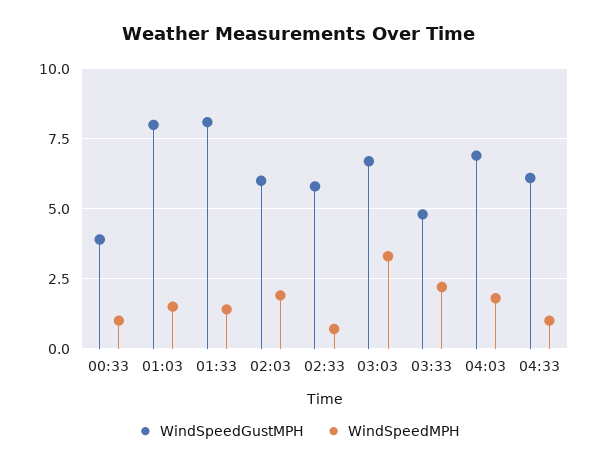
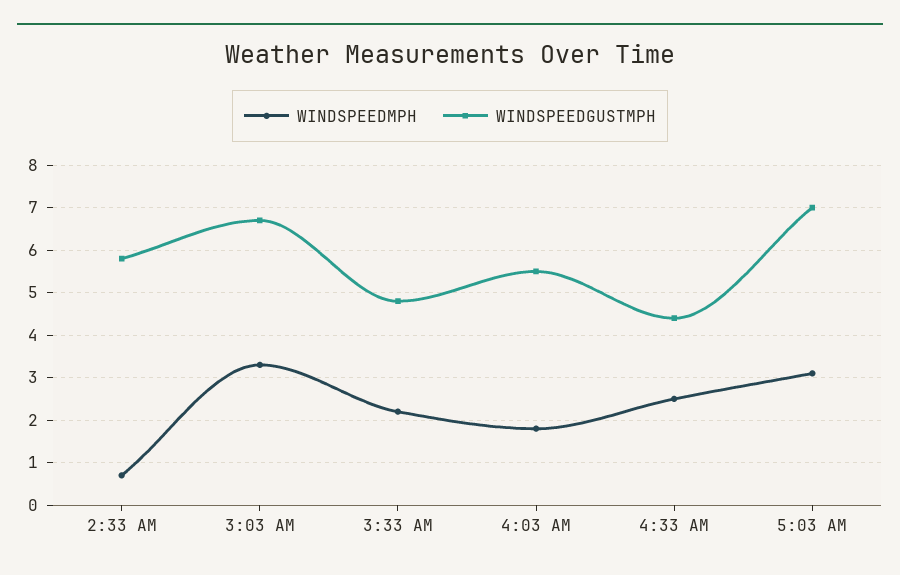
WindSpeedGustMPH, 00:33: 4 -> none
WindSpeedMPH, 00:33: 1 -> none
WindSpeedGustMPH, 01:03: 8 -> none
WindSpeedMPH, 01:03: 1.5 -> none
WindSpeedGustMPH, 01:33: 8 -> none
WindSpeedMPH, 01:33: 1.5 -> none
WindSpeedGustMPH, 02:03: 6 -> none
WindSpeedMPH, 02:03: 2 -> none
WindSpeedGustMPH, 04:03: 7 -> 5.5
WindSpeedGustMPH, 04:33: 6 -> 4.5
WindSpeedMPH, 04:33: 1 -> 2.5
WindSpeedMPH, 5:03 AM: none -> 3
WindSpeedGustMPH, 5:03 AM: none -> 7

